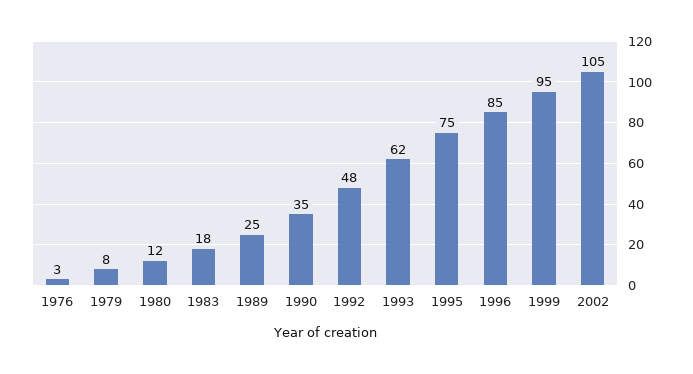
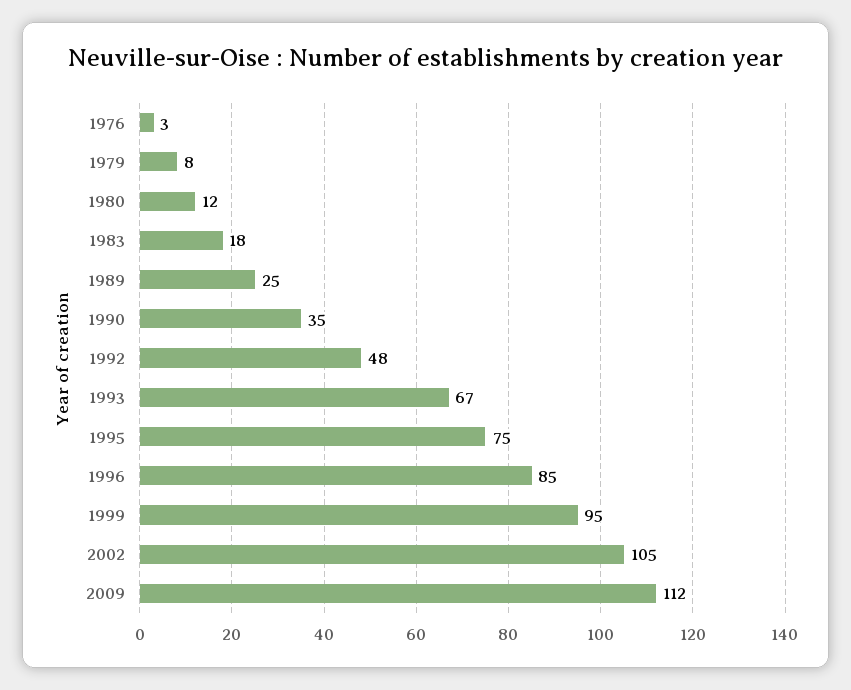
1993: 62 -> 67
2009: none -> 112

